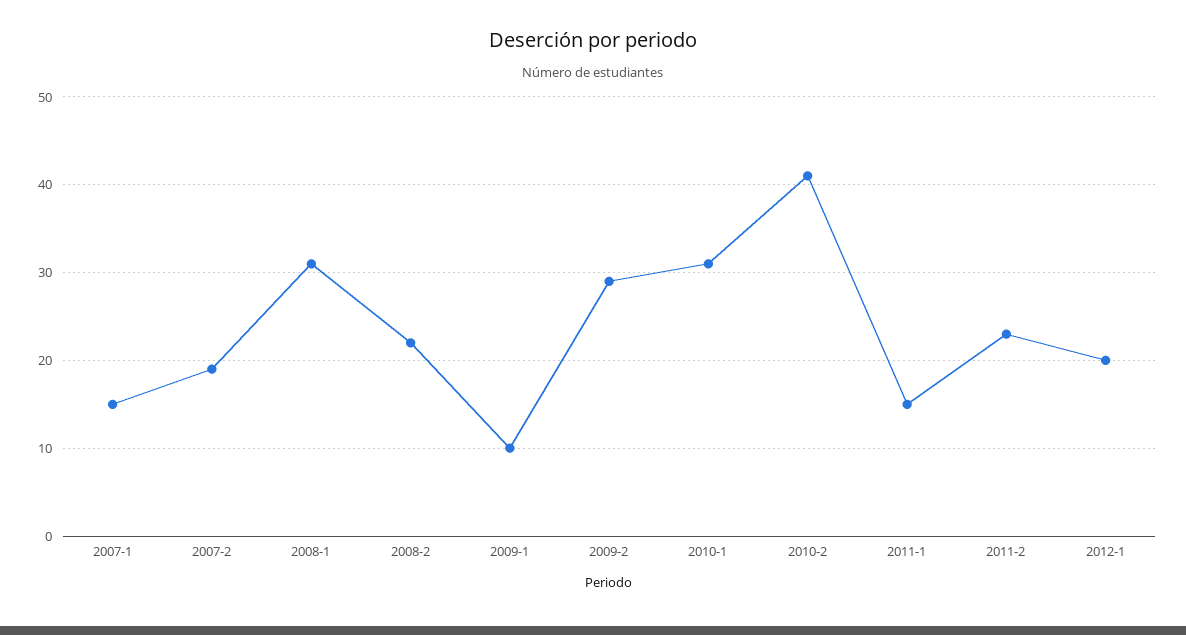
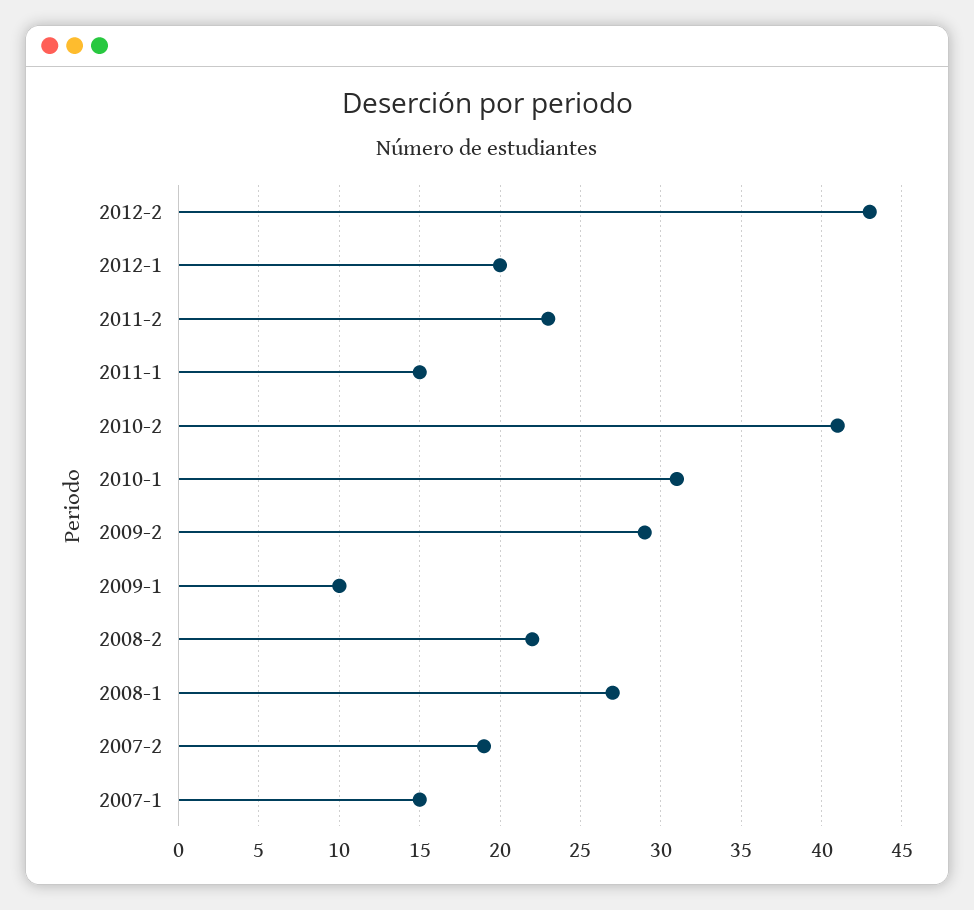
2008-1: 31 -> 27
2012-2: none -> 43

